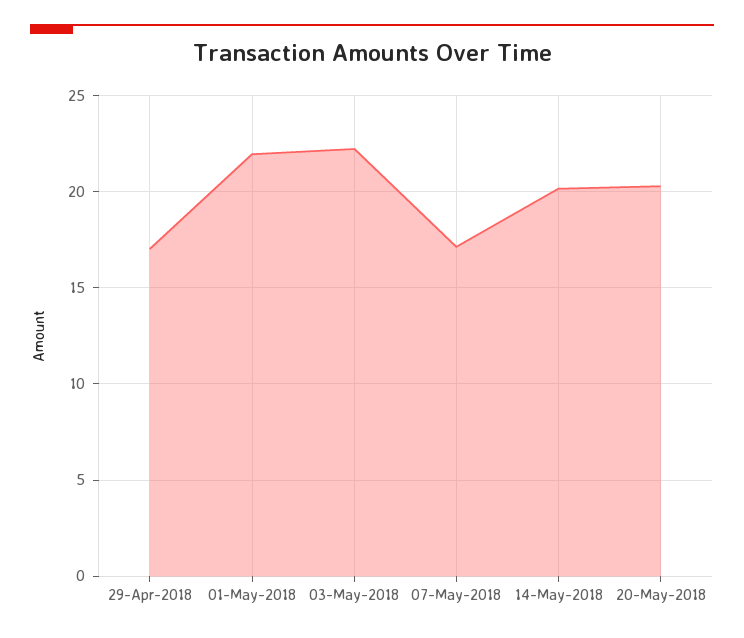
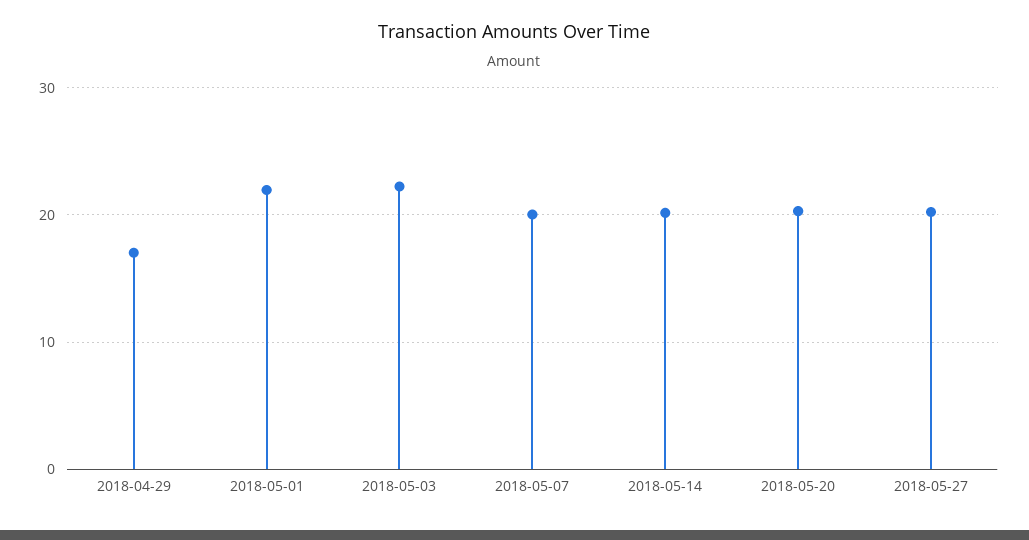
07-May-2018: 17 -> 20
2018-05-27: none -> 20

